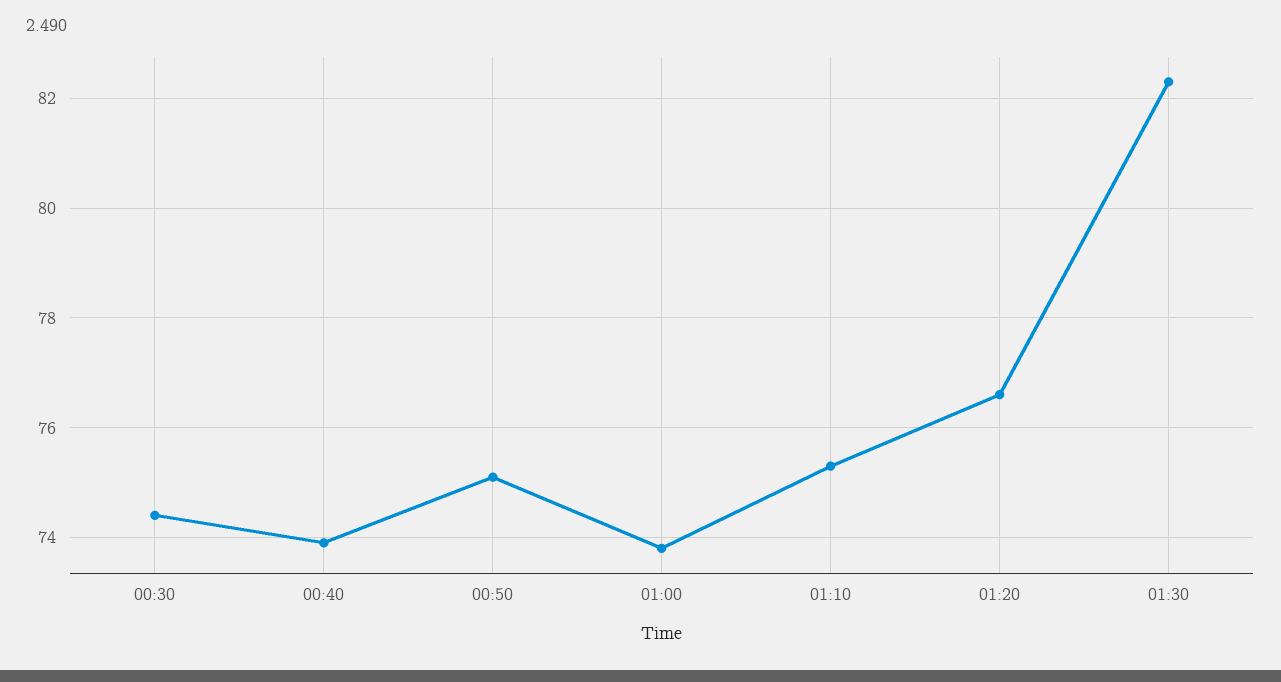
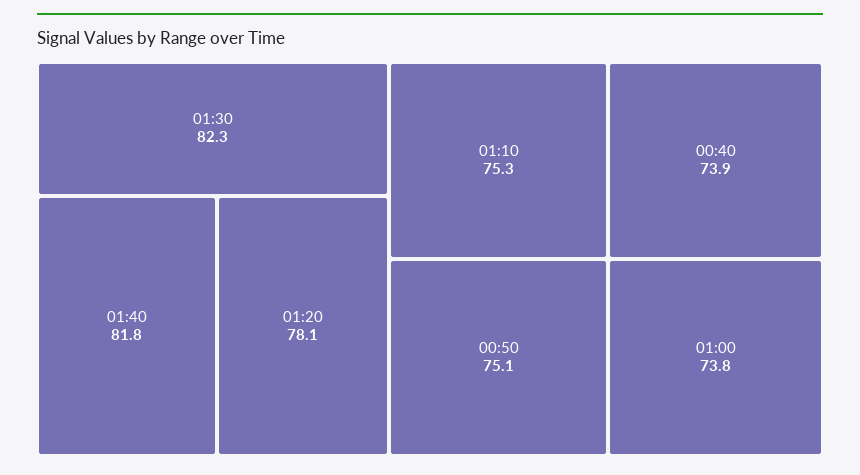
00:30: 74.5 -> none
01:20: 76.5 -> 78.1
01:40: none -> 81.8

